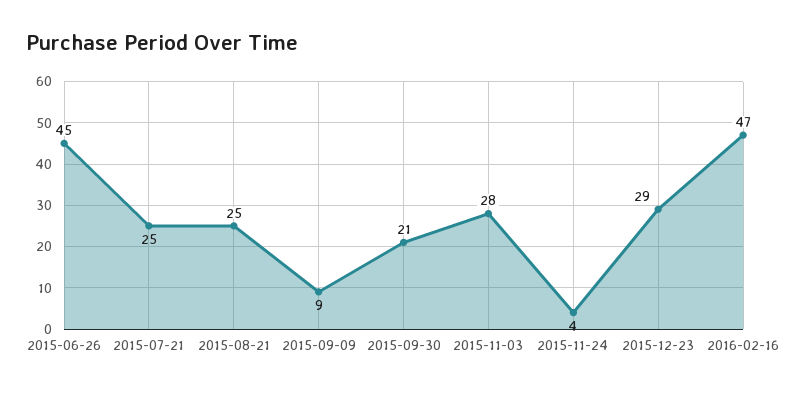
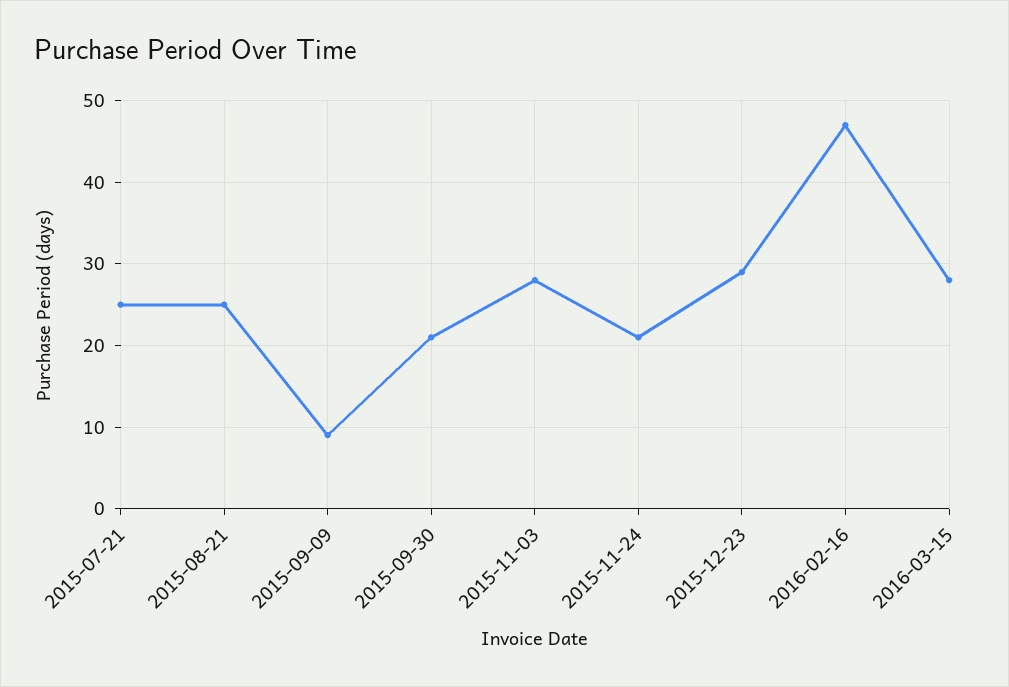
2015-06-26: 45 -> none
2015-11-24: 4 -> 21
2016-03-15: none -> 28

